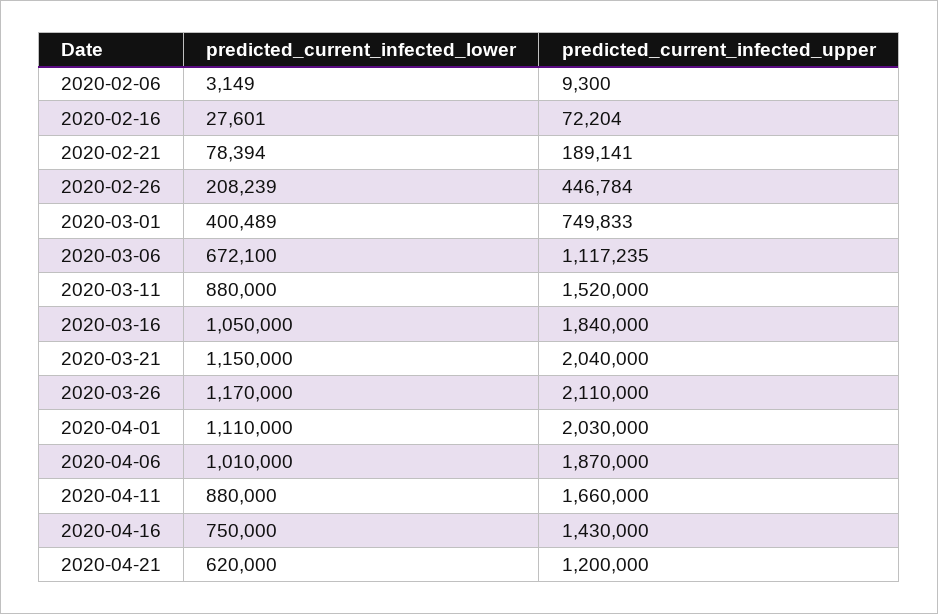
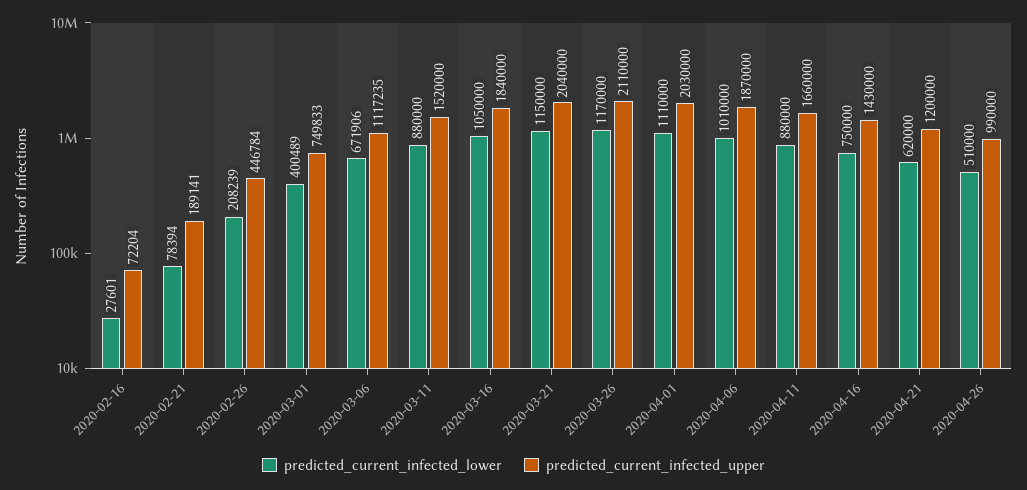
predicted_current_infected_lower, 2020-02-06: 3149 -> none
predicted_current_infected_upper, 2020-02-06: 9300 -> none
predicted_current_infected_lower, 2020-03-06: 672100 -> 671906
predicted_current_infected_lower, 2020-04-26: none -> 510000
predicted_current_infected_upper, 2020-04-26: none -> 990000

